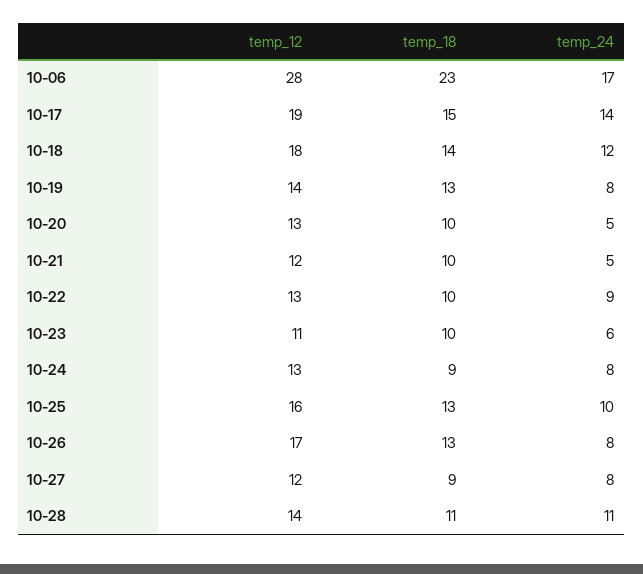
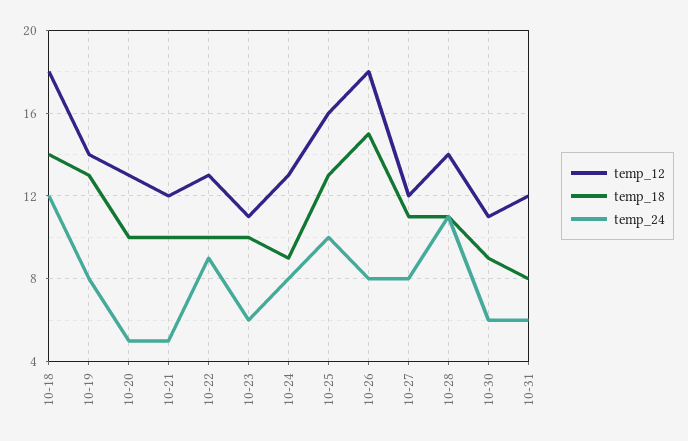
temp_12, 10-06: 28 -> none
temp_18, 10-06: 23 -> none
temp_24, 10-06: 17 -> none
temp_12, 10-17: 19 -> none
temp_18, 10-17: 15 -> none
temp_24, 10-17: 14 -> none
temp_12, 10-26: 17 -> 18
temp_18, 10-26: 13 -> 15
temp_18, 10-27: 9 -> 11
temp_12, 10-30: none -> 11
temp_18, 10-30: none -> 9
temp_24, 10-30: none -> 6
temp_12, 10-31: none -> 12
temp_18, 10-31: none -> 8
temp_24, 10-31: none -> 6

